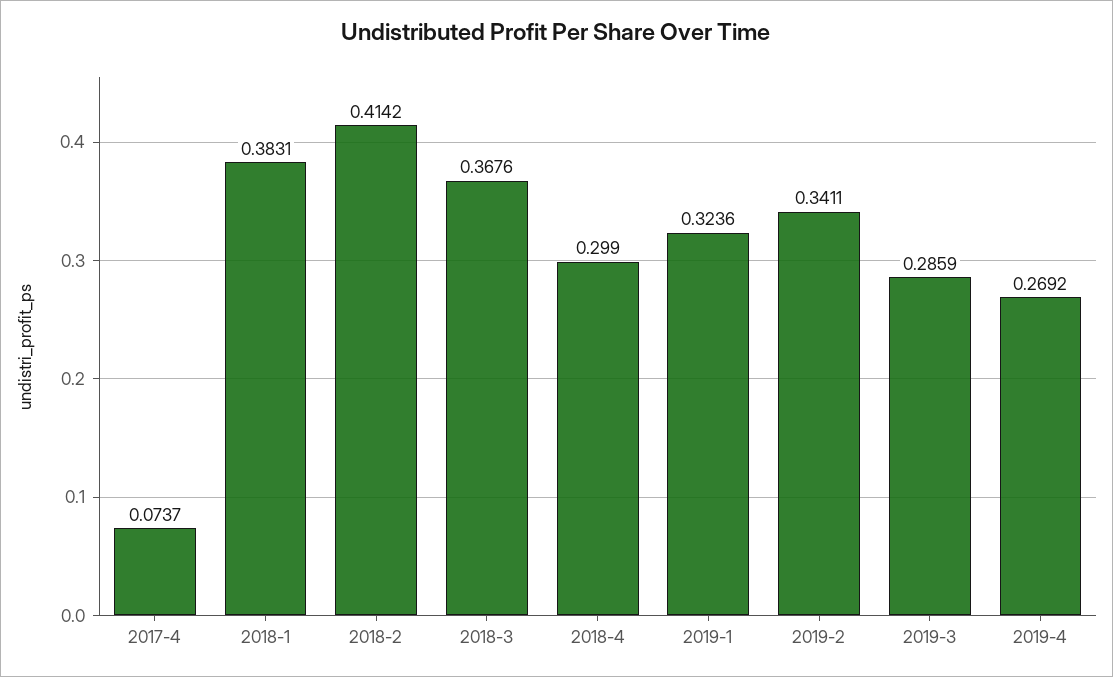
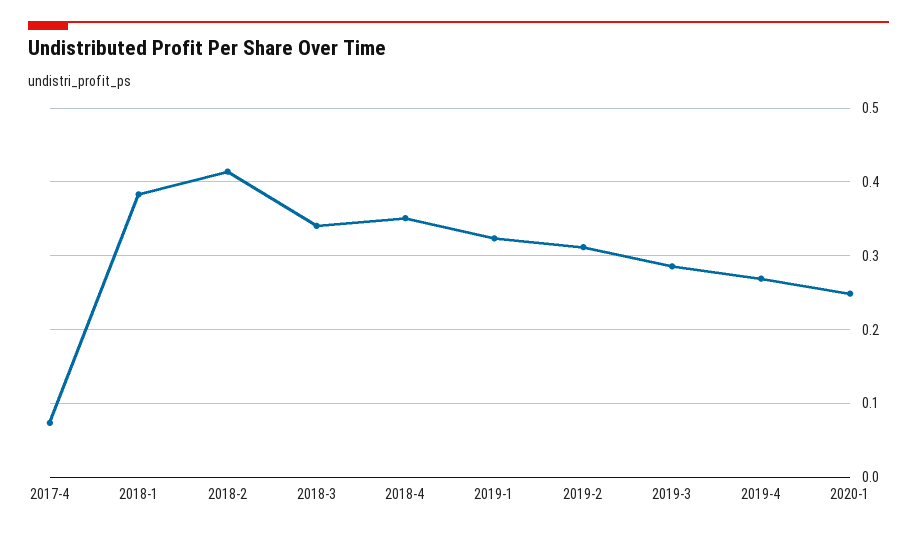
2018-3: 0.3676 -> 0.34
2018-4: 0.299 -> 0.35
2019-2: 0.3411 -> 0.31
2020-1: none -> 0.25

